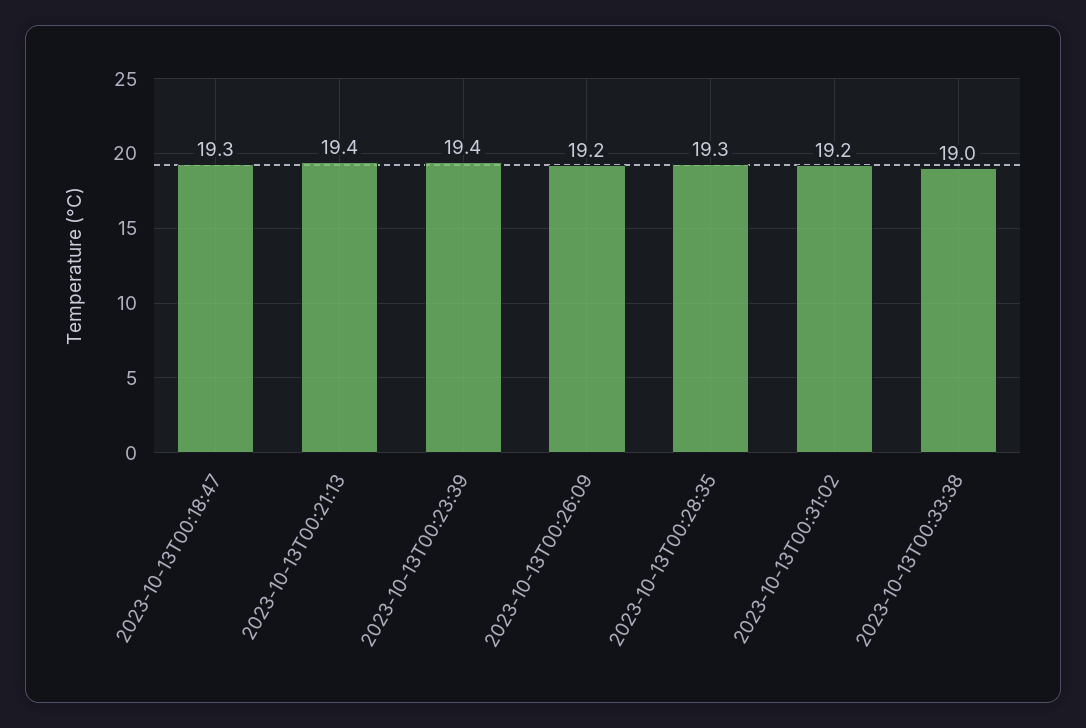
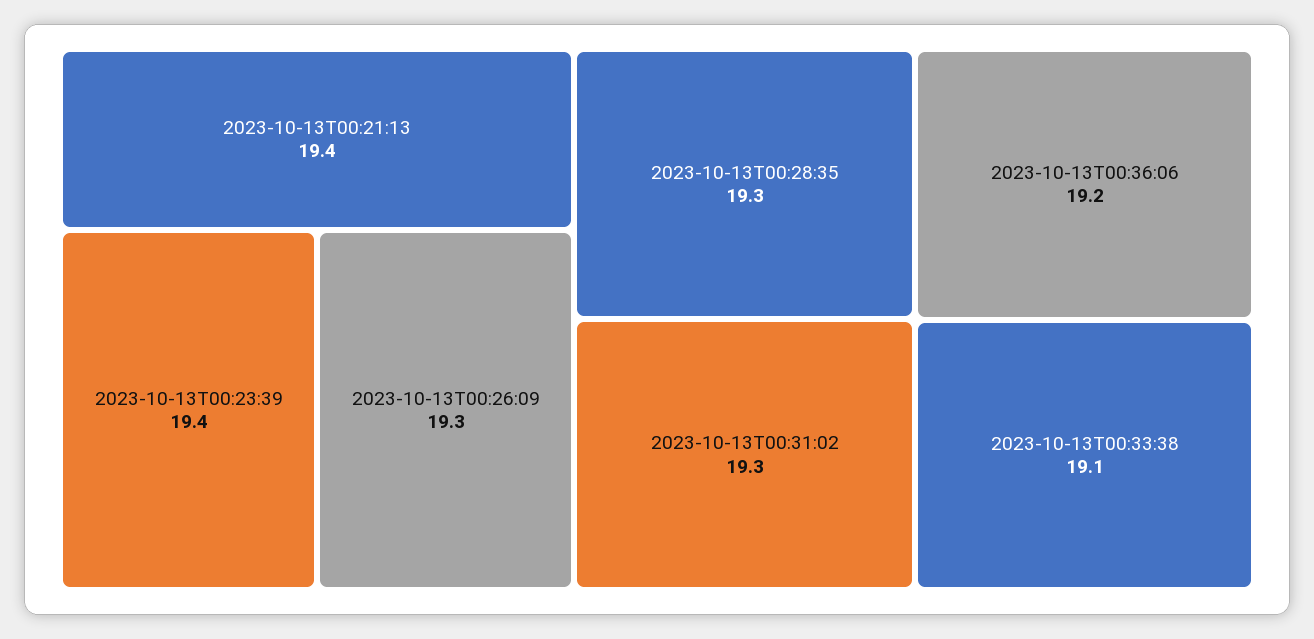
2023-10-13T00:18:47: 19.3 -> none
2023-10-13T00:26:09: 19.2 -> 19.3
2023-10-13T00:31:02: 19.2 -> 19.3
2023-10-13T00:33:38: 19 -> 19.1
2023-10-13T00:36:06: none -> 19.2

